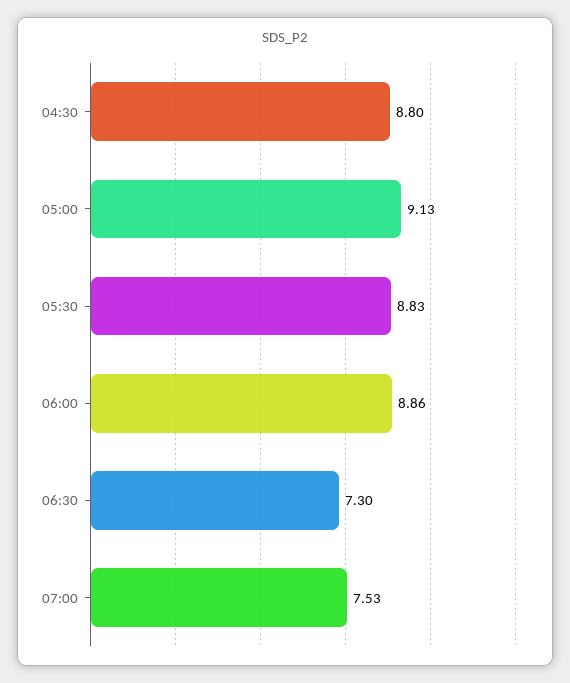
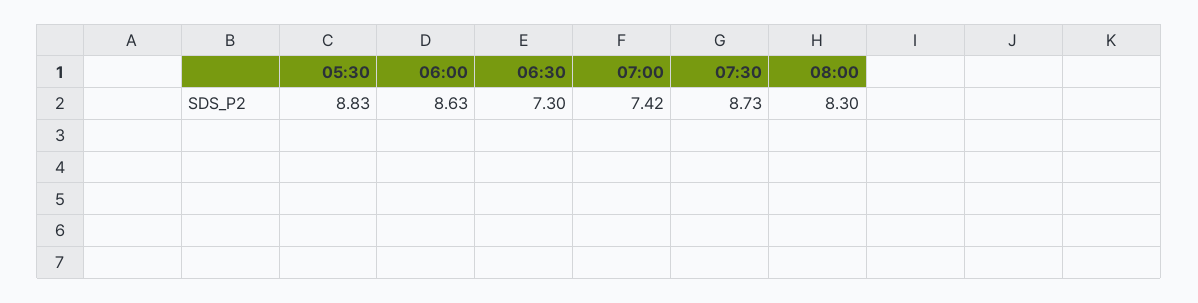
04:30: 8.8 -> none
05:00: 9.13 -> none
06:00: 8.86 -> 8.63
07:00: 7.53 -> 7.42
07:30: none -> 8.73
08:00: none -> 8.3

